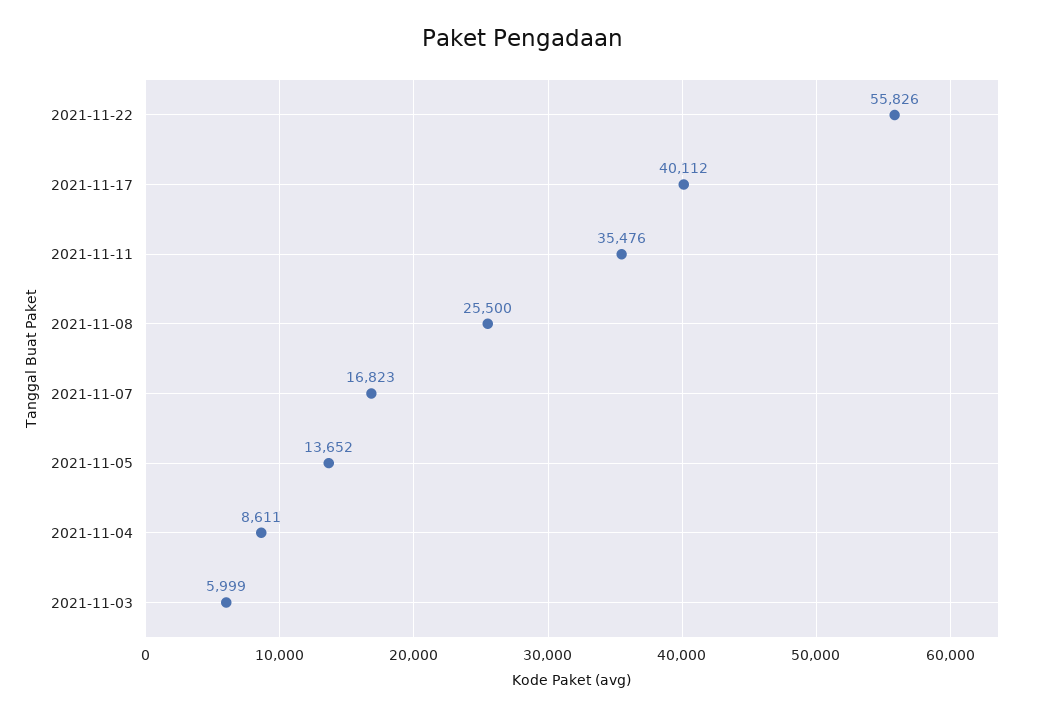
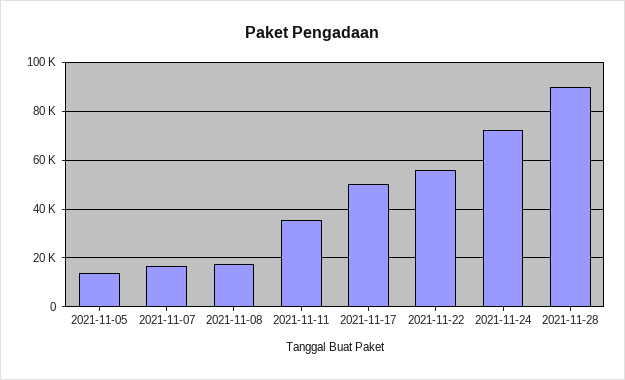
2021-11-17: 40112 -> 50000
2021-11-08: 25500 -> 17500
2021-11-04: 8611 -> none
2021-11-03: 5999 -> none
2021-11-24: none -> 72500
2021-11-28: none -> 90000

